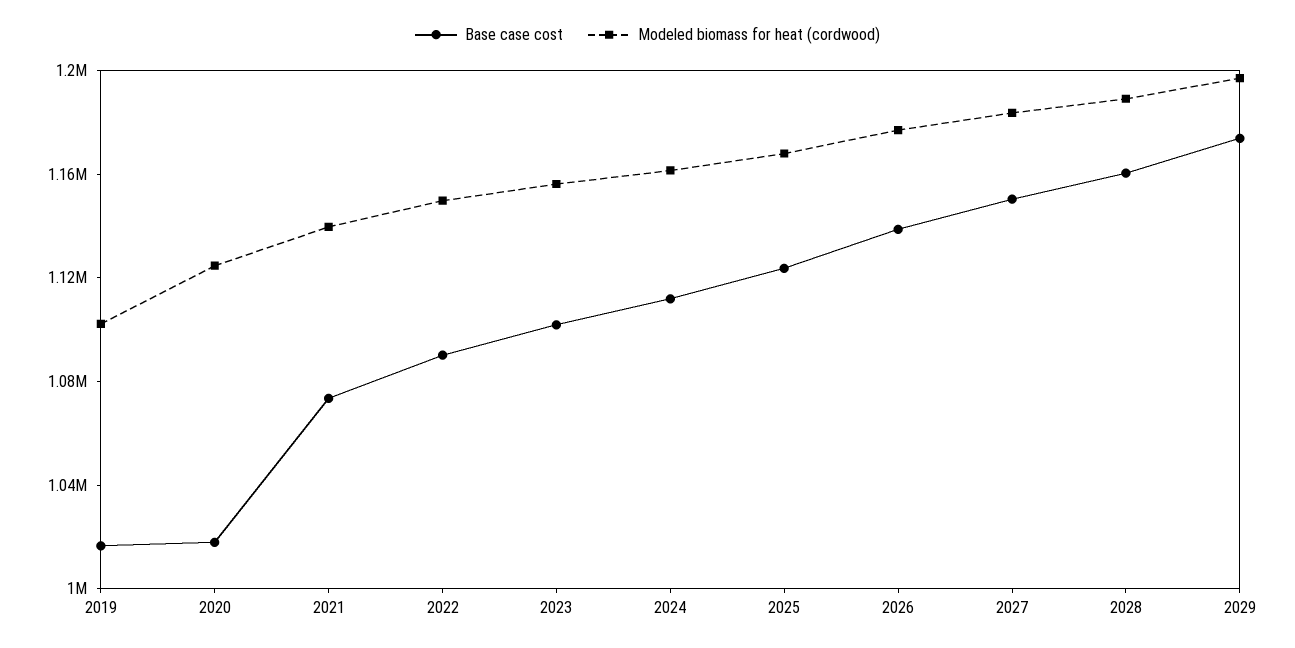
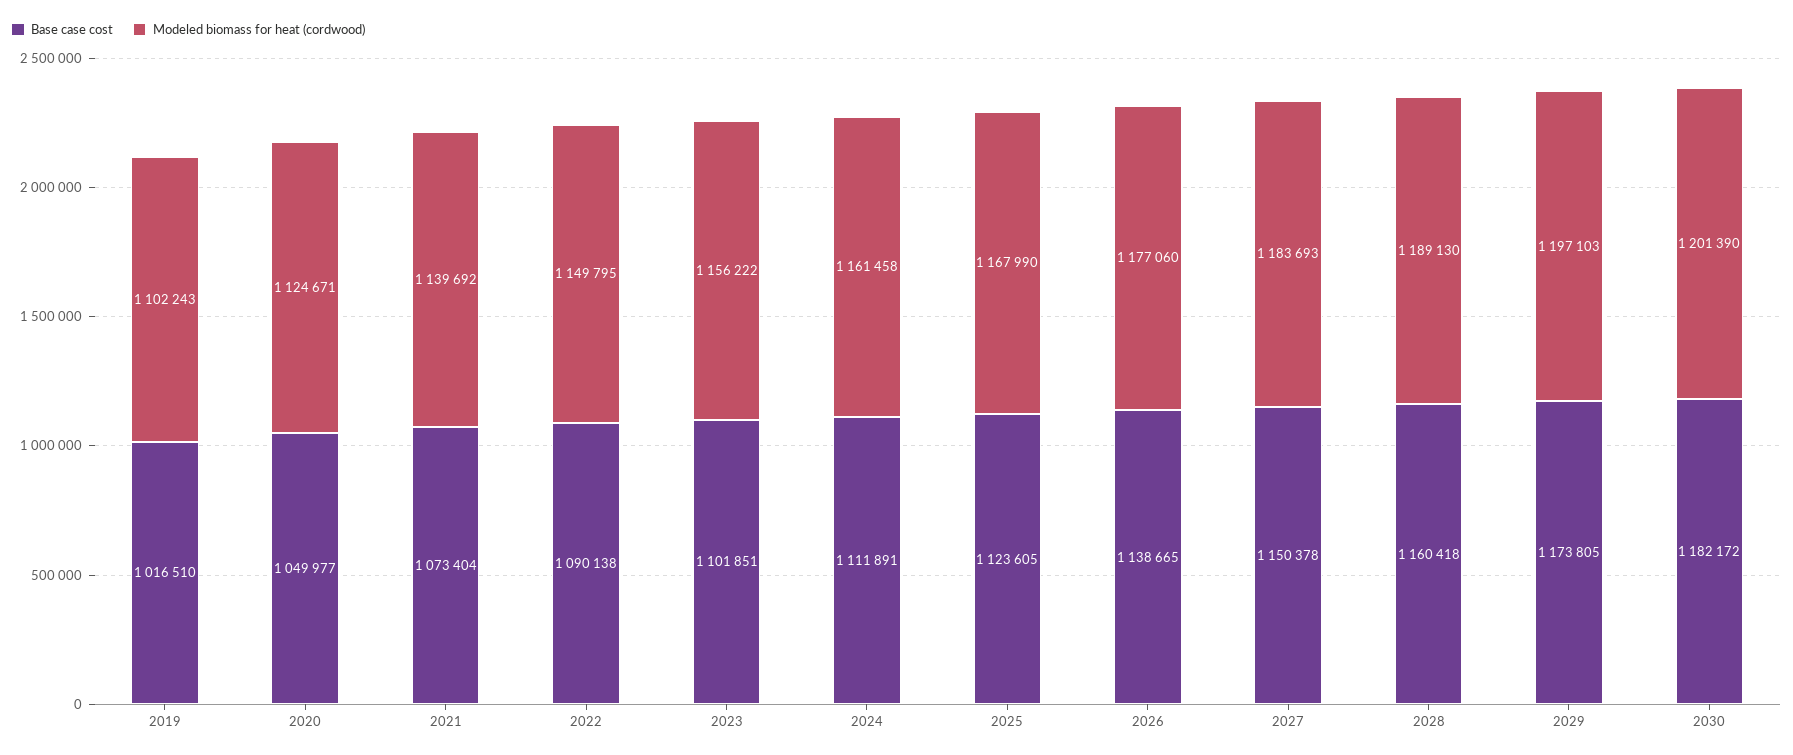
Base case cost, 2020: 1020000 -> 1049977
Base case cost, 2030: none -> 1182172
Modeled biomass for heat (cordwood), 2030: none -> 1201390

